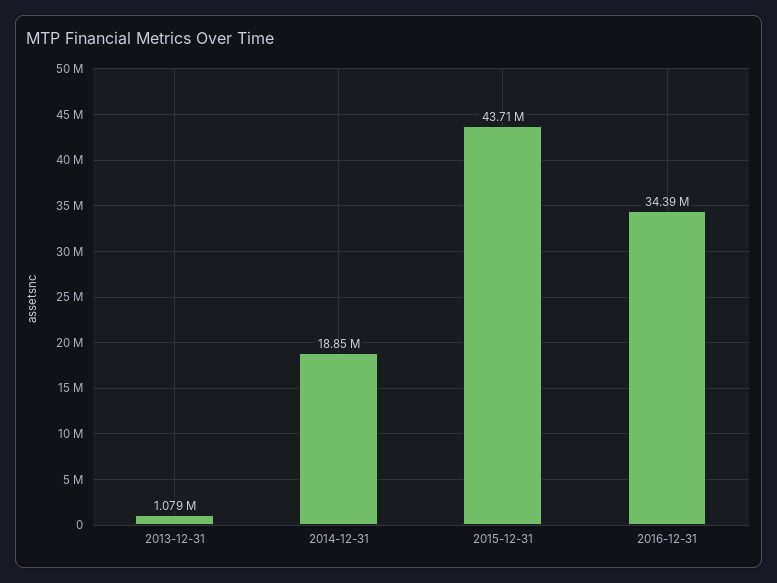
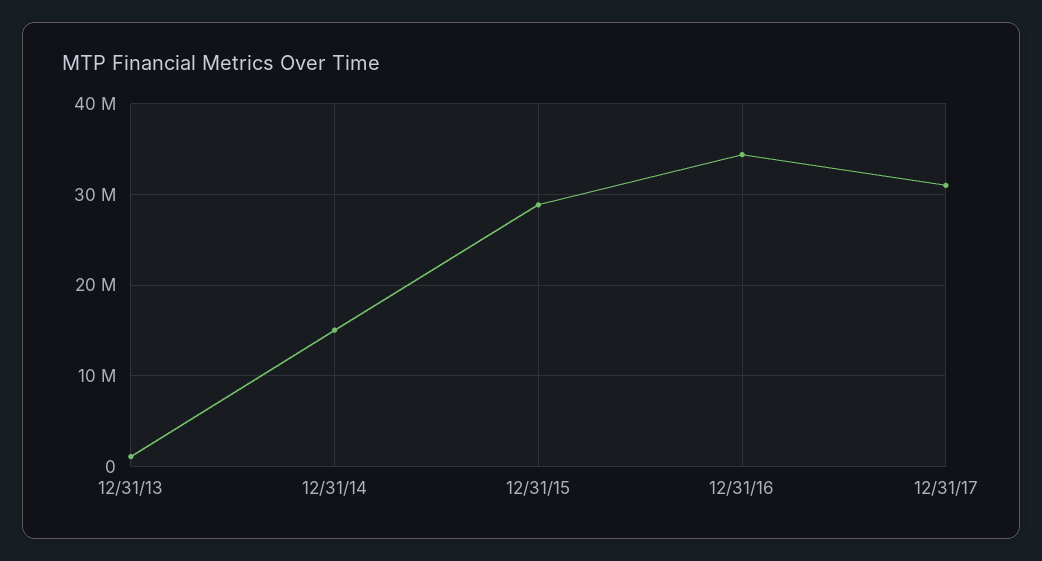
2014-12-31: 18850000 -> 15000000
2015-12-31: 43710000 -> 29000000
12/31/17: none -> 31000000

